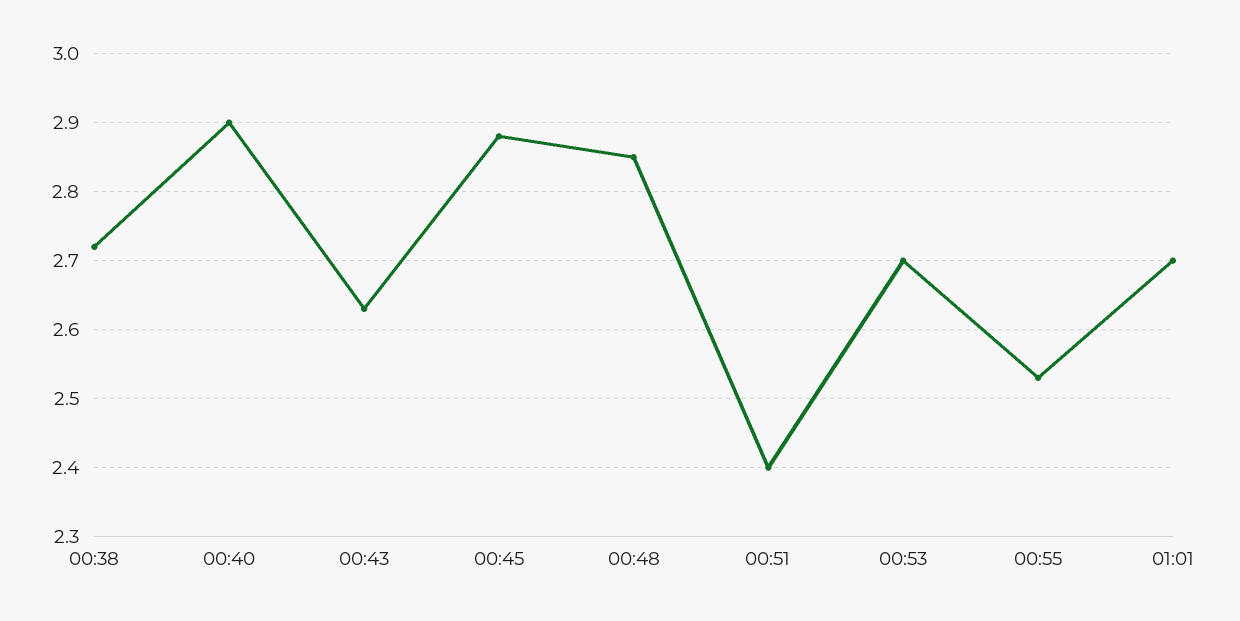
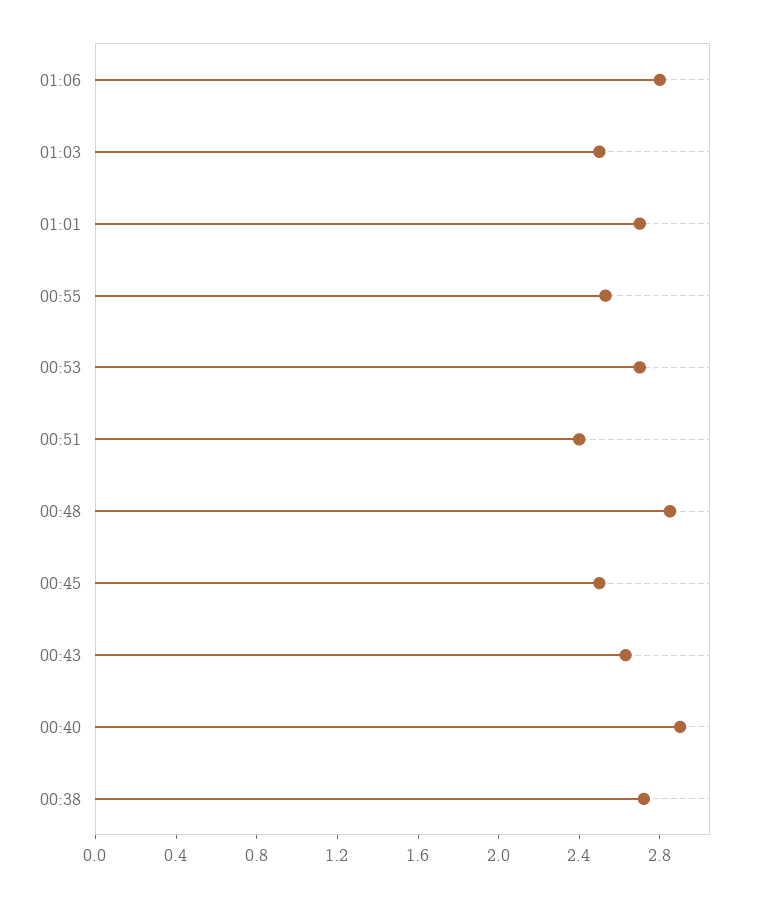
00:45: 2.88 -> 2.5
01:06: none -> 2.8
01:03: none -> 2.5

